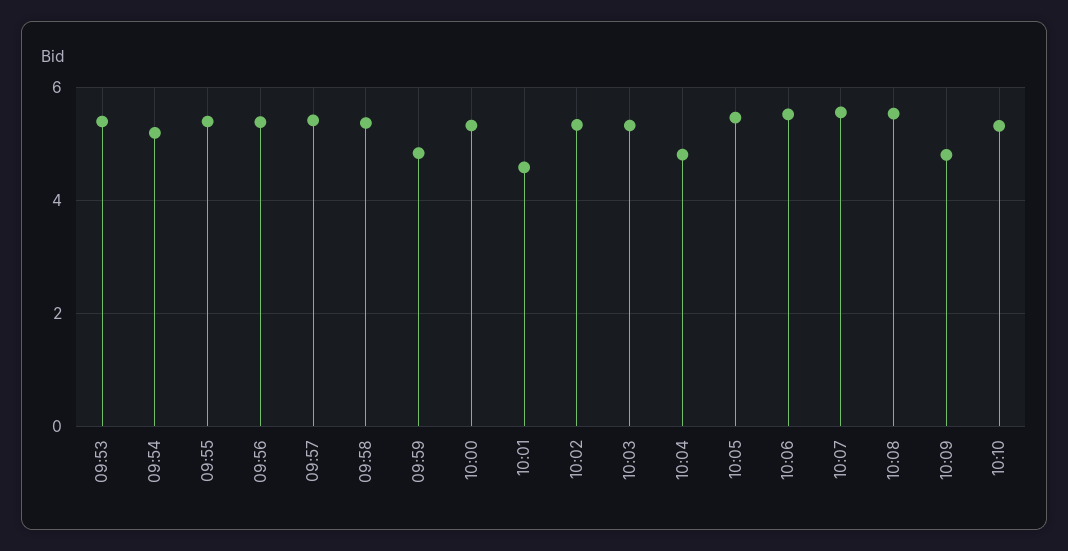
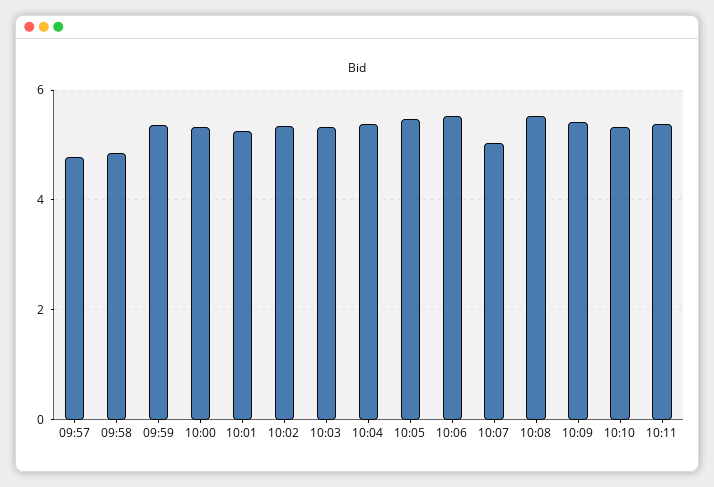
09:53: 5.4 -> none
09:54: 5.2 -> none
09:55: 5.4 -> none
09:56: 5.4 -> none
09:57: 5.4 -> 4.8
09:58: 5.4 -> 4.8
09:59: 4.8 -> 5.4
10:01: 4.6 -> 5.2
10:04: 4.8 -> 5.4
10:07: 5.6 -> 5
10:09: 4.8 -> 5.4
10:11: none -> 5.4

